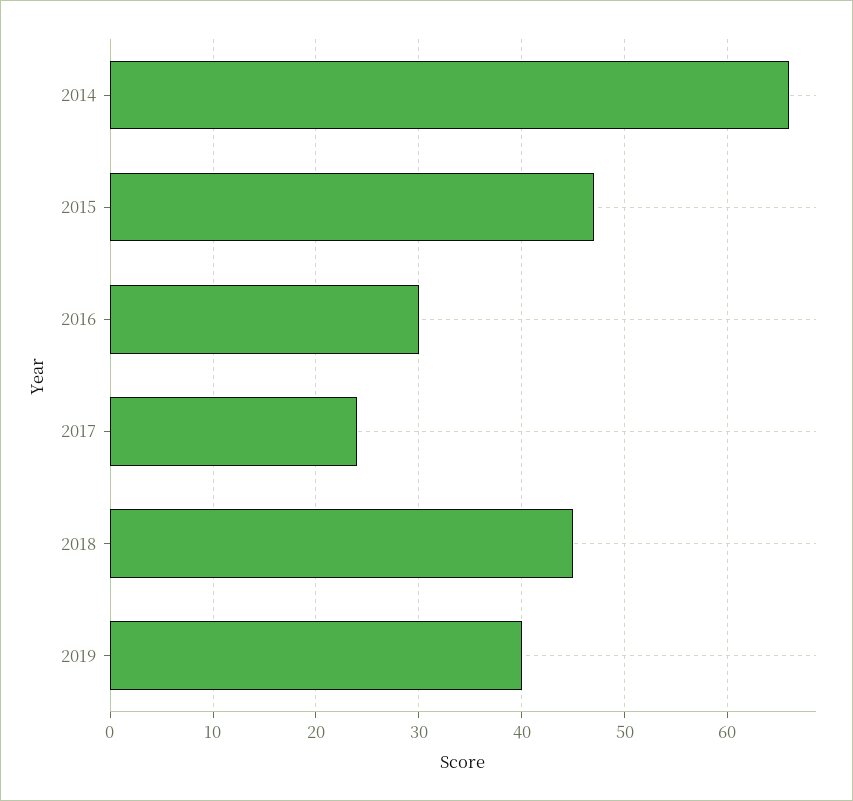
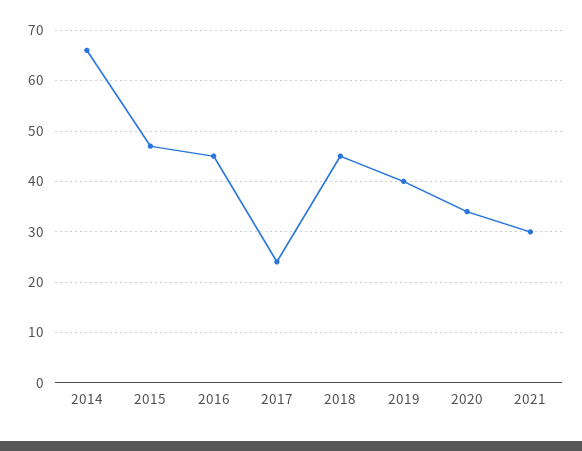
2016: 30 -> 45
2020: none -> 35
2021: none -> 30

